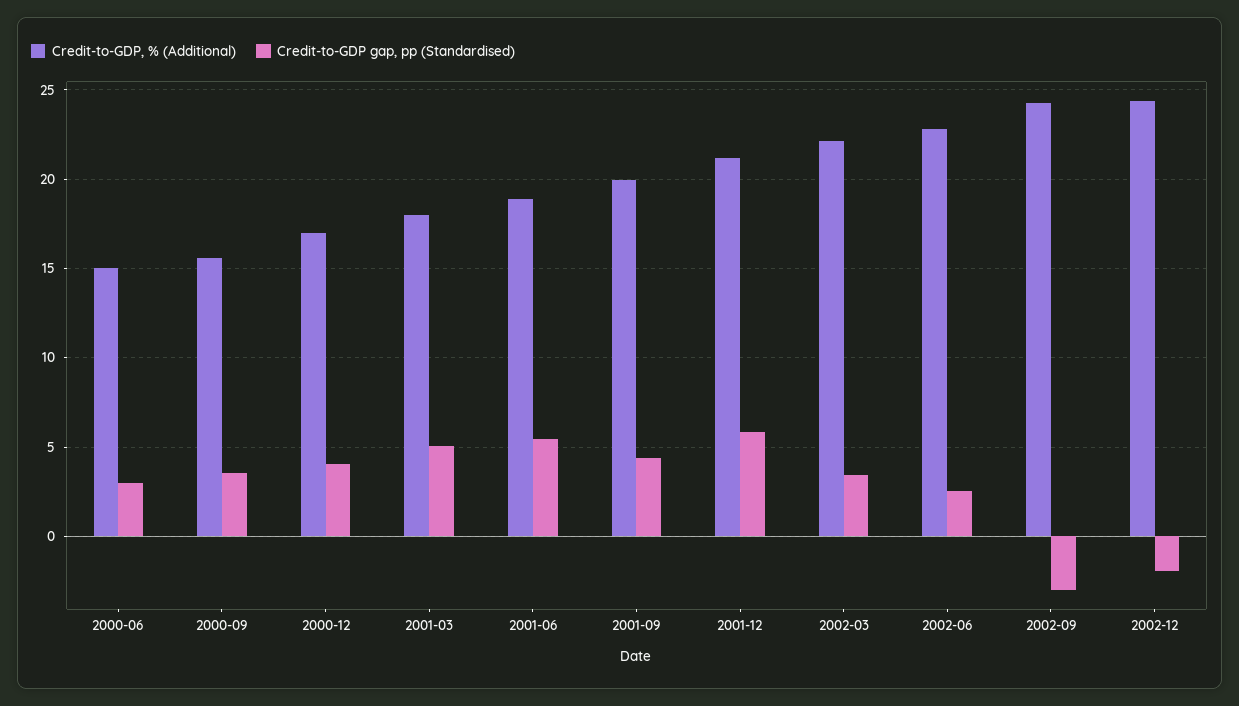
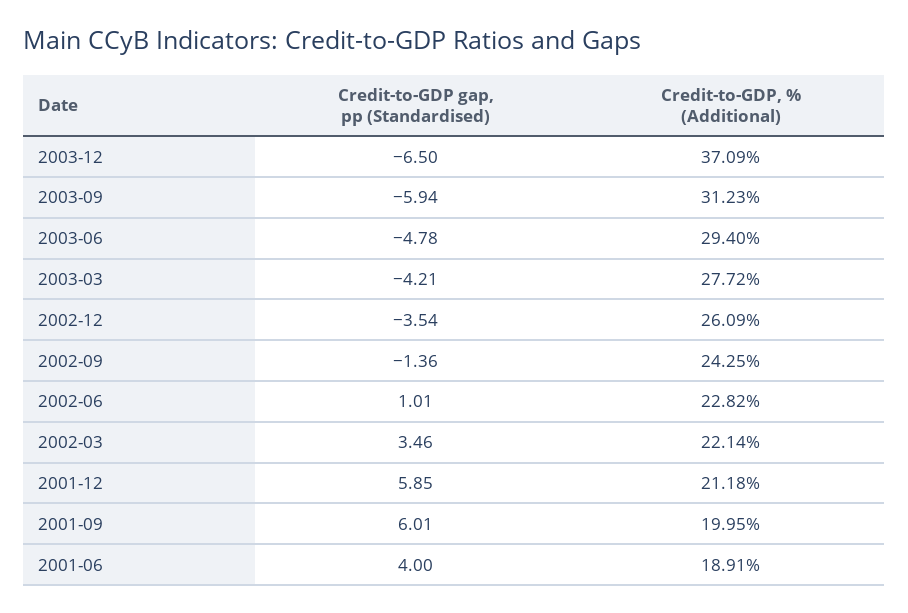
Credit-to-GDP, % (Additional), 2000-06: 15 -> none
Credit-to-GDP gap, pp (Standardised), 2000-06: 3 -> none
Credit-to-GDP, % (Additional), 2000-09: 15.5 -> none
Credit-to-GDP gap, pp (Standardised), 2000-09: 3.5 -> none
Credit-to-GDP, % (Additional), 2000-12: 17 -> none
Credit-to-GDP gap, pp (Standardised), 2000-12: 4 -> none
Credit-to-GDP, % (Additional), 2001-03: 18 -> none
Credit-to-GDP gap, pp (Standardised), 2001-03: 5 -> none
Credit-to-GDP gap, pp (Standardised), 2001-06: 5.5 -> 4
Credit-to-GDP gap, pp (Standardised), 2001-09: 4.5 -> 6.01
Credit-to-GDP gap, pp (Standardised), 2002-06: 2.5 -> 1.01
Credit-to-GDP gap, pp (Standardised), 2002-09: -3 -> -1.36
Credit-to-GDP, % (Additional), 2002-12: 24.5 -> 26.09
Credit-to-GDP gap, pp (Standardised), 2002-12: -2 -> -3.54
Credit-to-GDP gap, pp (Standardised), 2003-12: none -> -6.5
Credit-to-GDP, % (Additional), 2003-12: none -> 37.09
Credit-to-GDP gap, pp (Standardised), 2003-09: none -> -5.94
Credit-to-GDP, % (Additional), 2003-09: none -> 31.23
Credit-to-GDP gap, pp (Standardised), 2003-06: none -> -4.78
Credit-to-GDP, % (Additional), 2003-06: none -> 29.4
Credit-to-GDP gap, pp (Standardised), 2003-03: none -> -4.21
Credit-to-GDP, % (Additional), 2003-03: none -> 27.72

